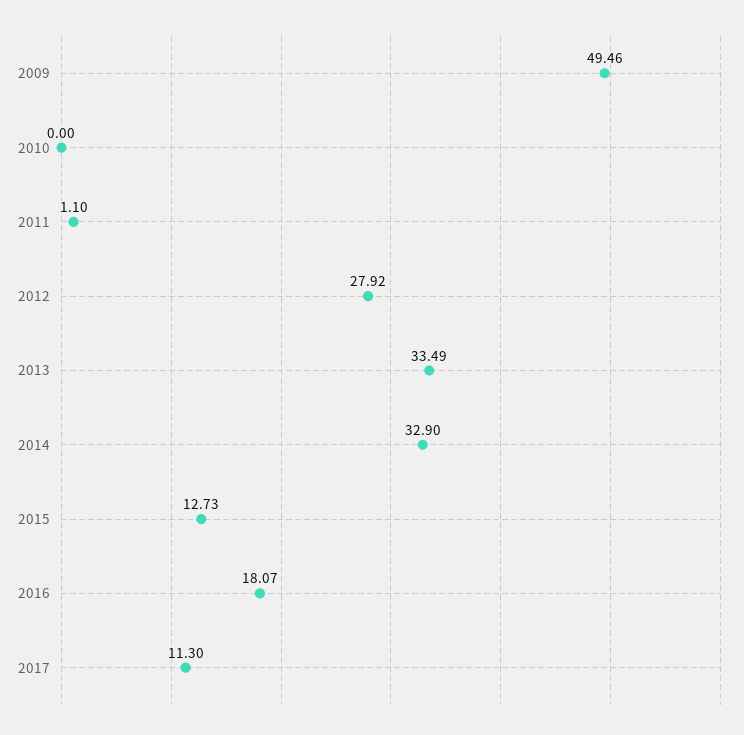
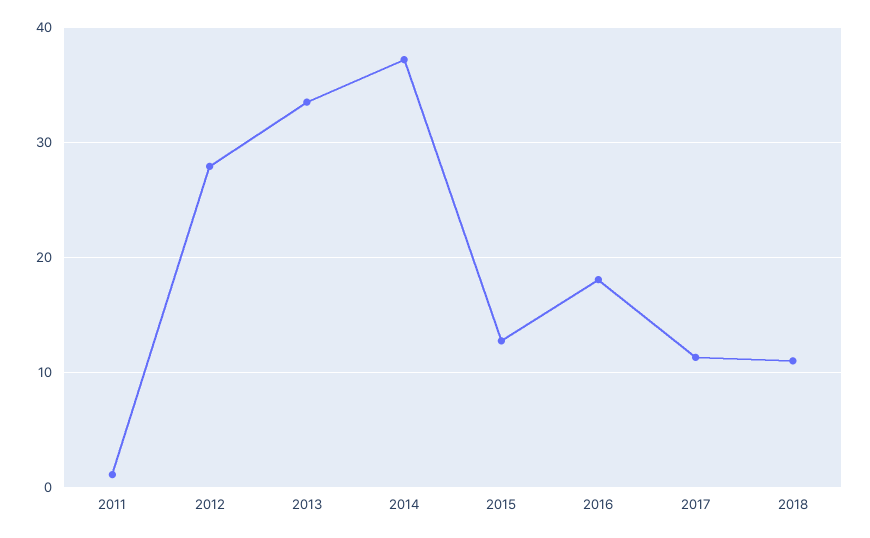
2009: 49.46 -> none
2010: 0 -> none
2014: 32.9 -> 37
2018: none -> 11

